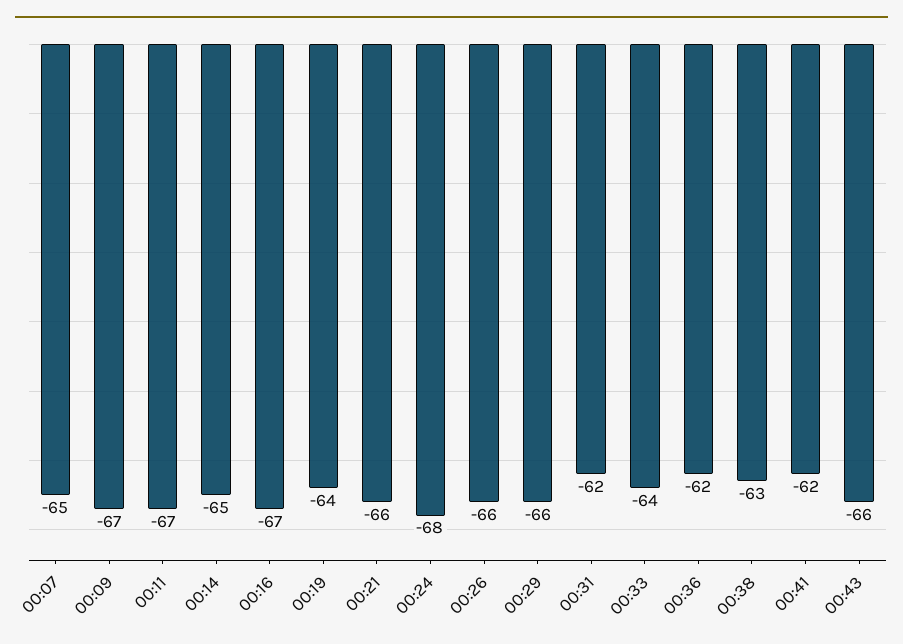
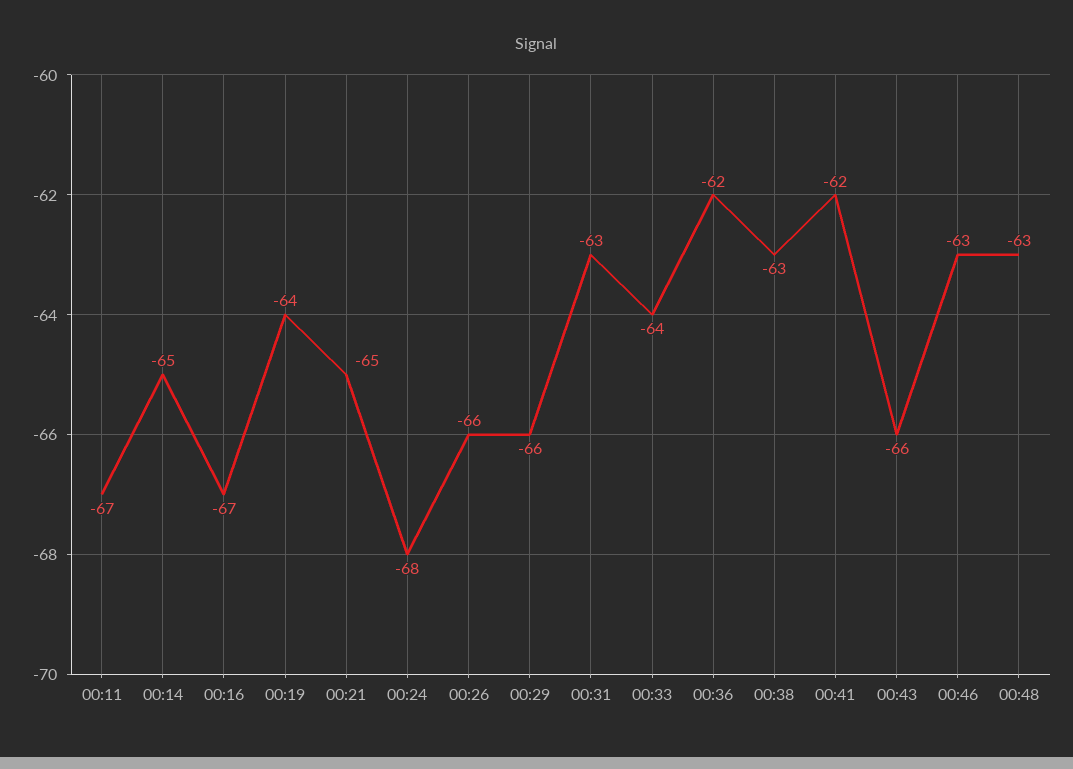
00:07: -65 -> none
00:09: -67 -> none
00:21: -66 -> -65
00:31: -62 -> -63
00:46: none -> -63
00:48: none -> -63

